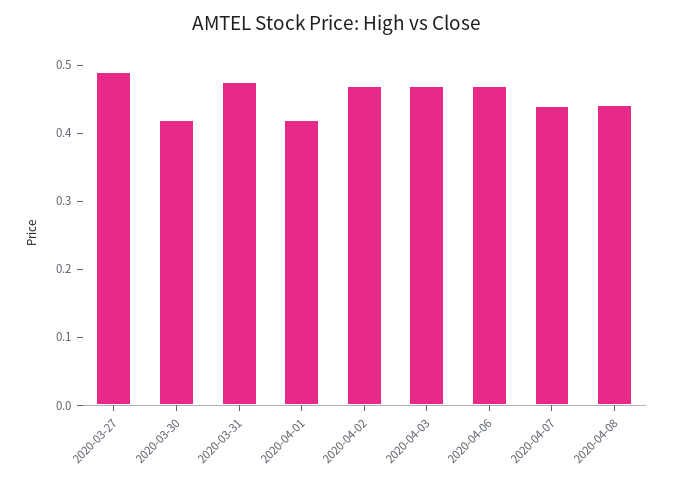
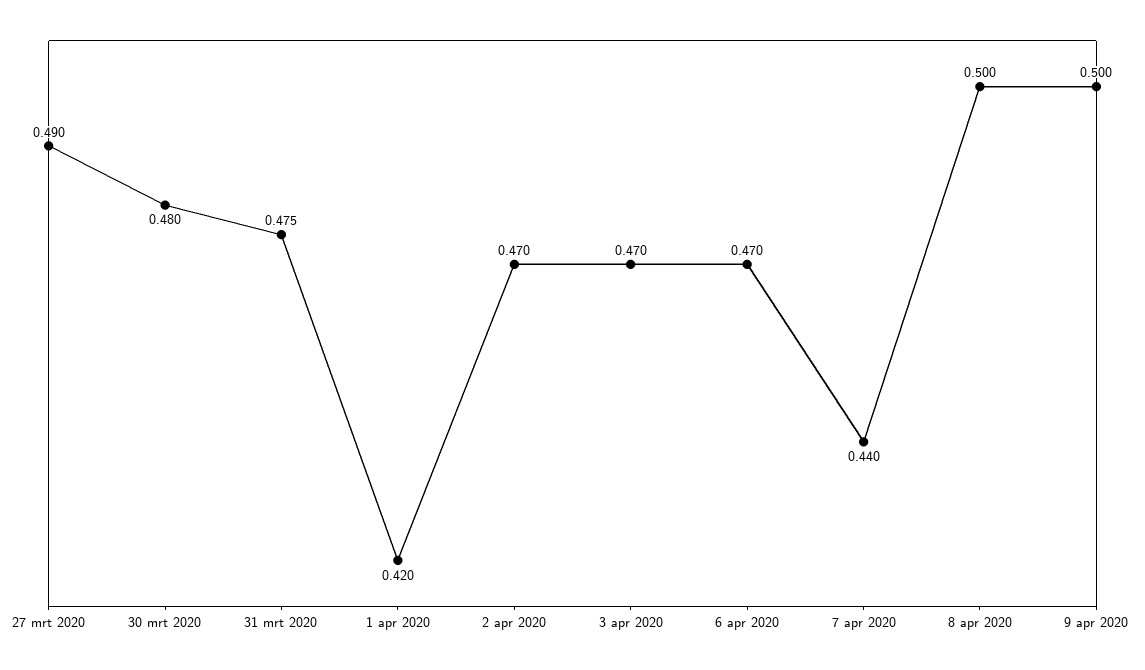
2020-03-30: 0.42 -> 0.48
2020-04-08: 0.44 -> 0.5
9 apr 2020: none -> 0.5

